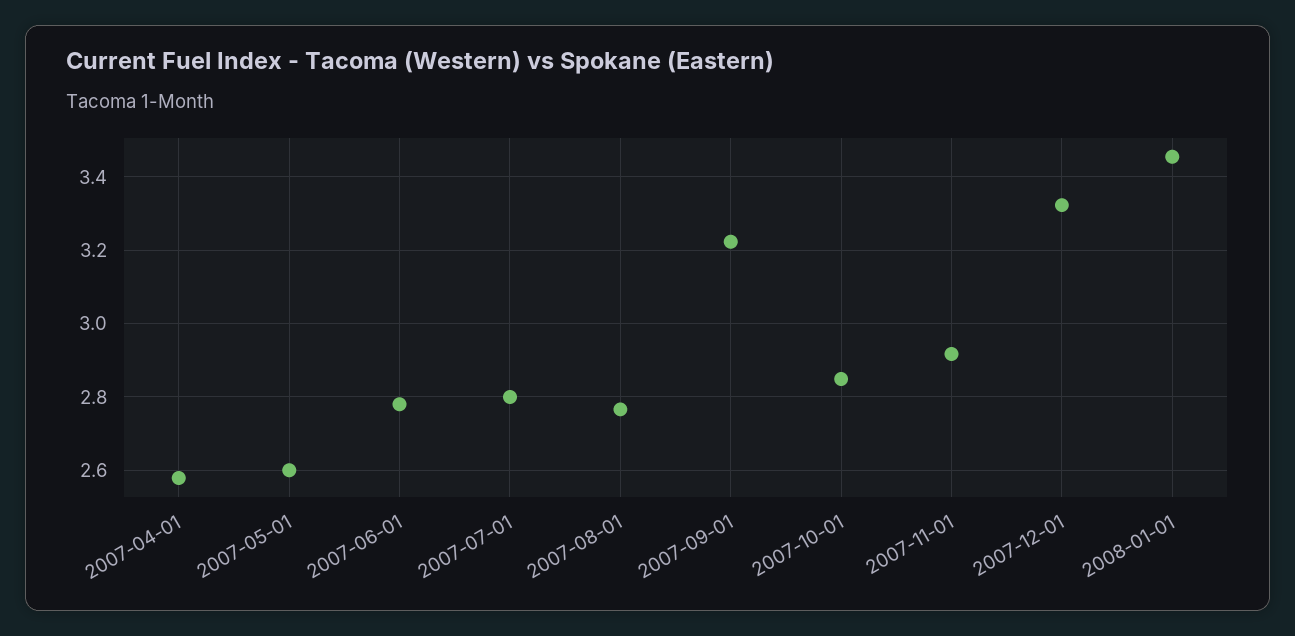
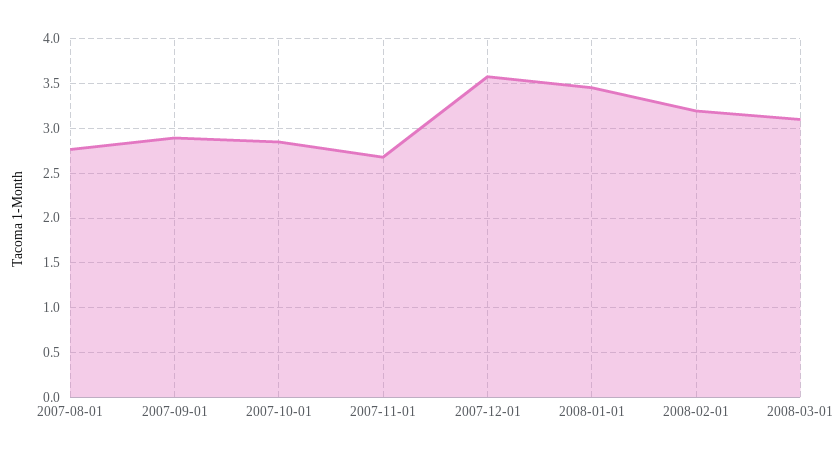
2007-04-01: 2.58 -> none
2007-05-01: 2.6 -> none
2007-06-01: 2.78 -> none
2007-07-01: 2.8 -> none
2007-09-01: 3.22 -> 2.9
2007-11-01: 2.92 -> 2.7
2007-12-01: 3.32 -> 3.6
2008-02-01: none -> 3.2
2008-03-01: none -> 3.1

